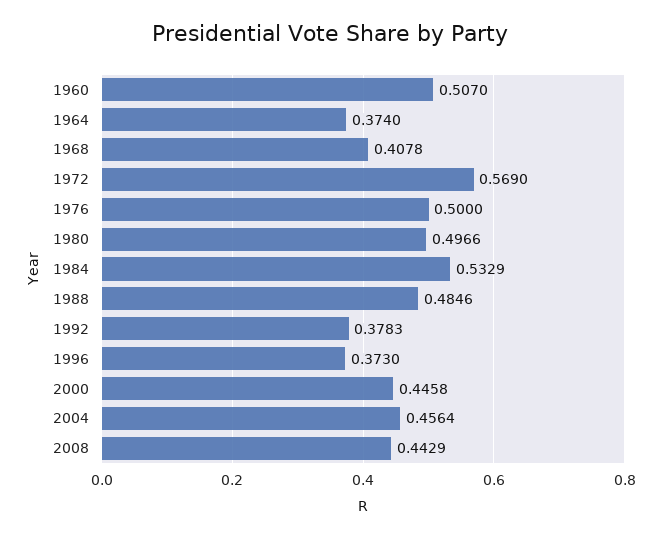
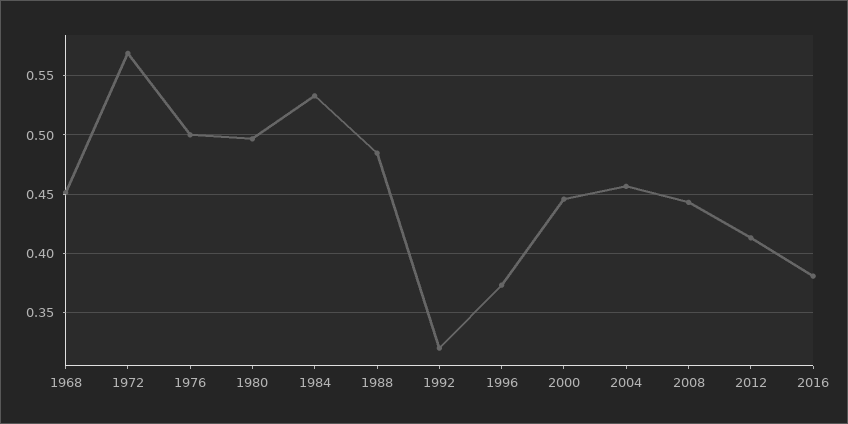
1960: 0.507 -> none
1964: 0.374 -> none
1968: 0.4078 -> 0.45
1992: 0.3783 -> 0.32
2012: none -> 0.41
2016: none -> 0.38

